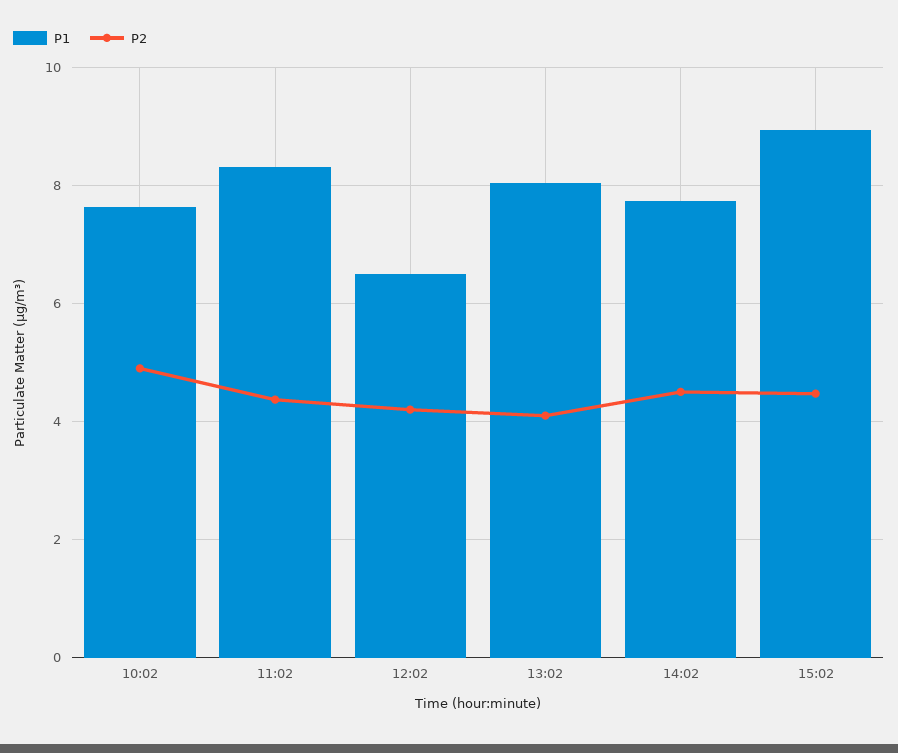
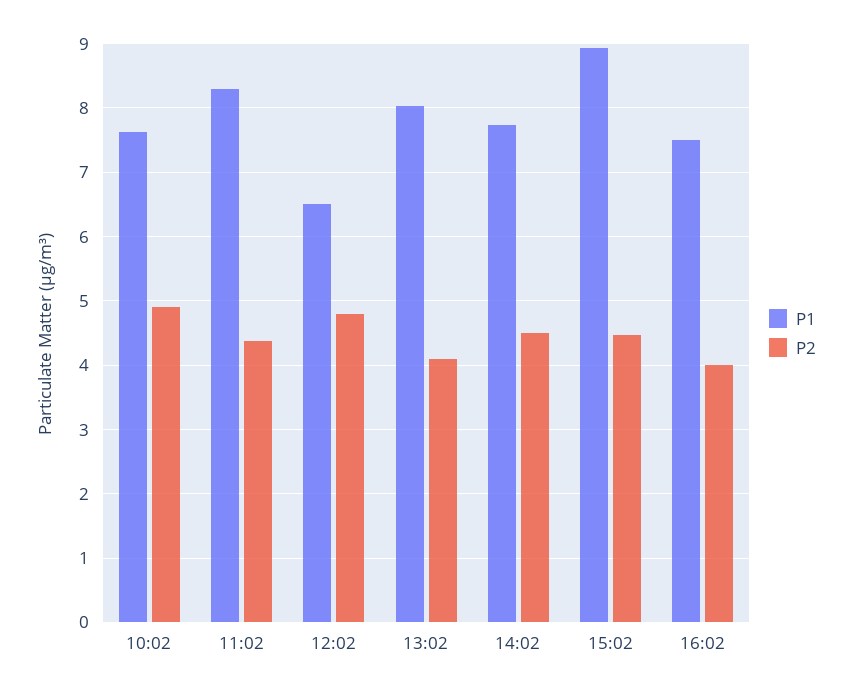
P2, 12:02: 4.2 -> 4.8
P1, 16:02: none -> 7.5
P2, 16:02: none -> 4

